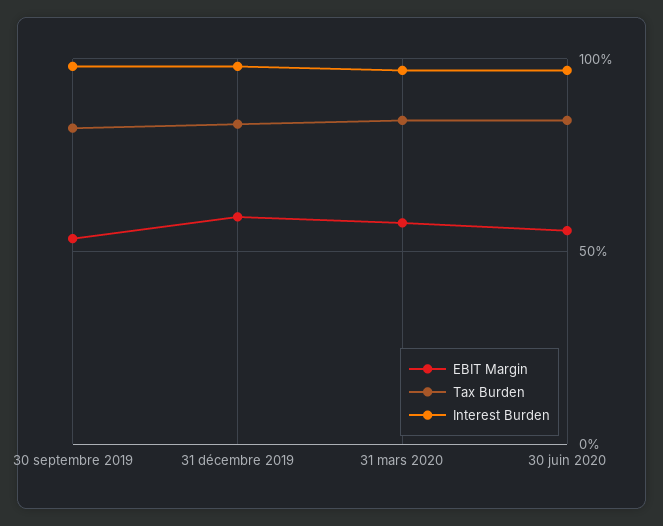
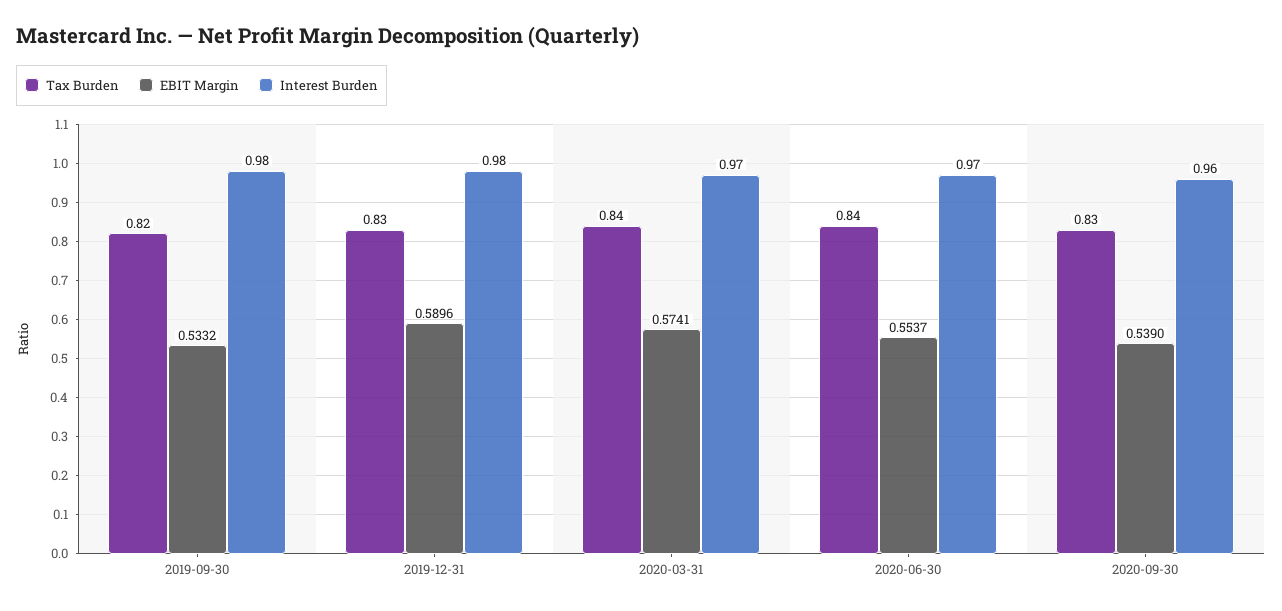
Tax Burden, 2020-09-30: none -> 0.83
EBIT Margin, 2020-09-30: none -> 0.539
Interest Burden, 2020-09-30: none -> 0.96

